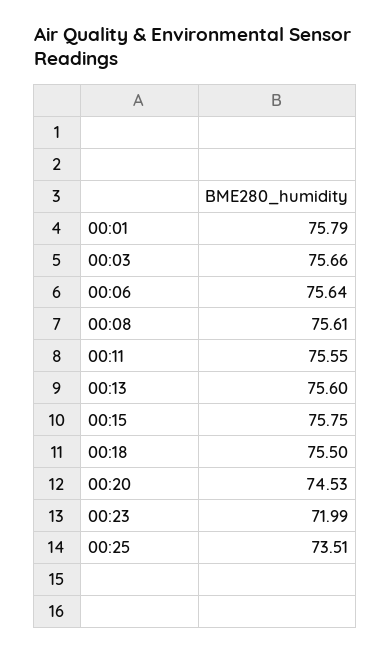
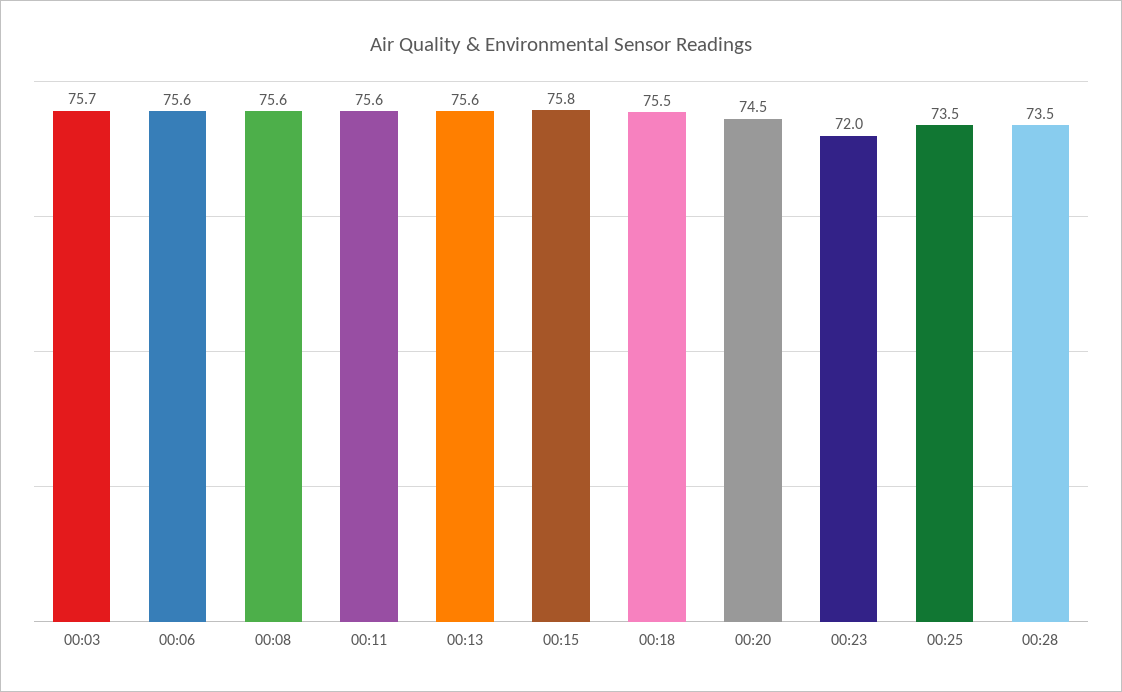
00:01: 75.79 -> none
00:28: none -> 73.5

